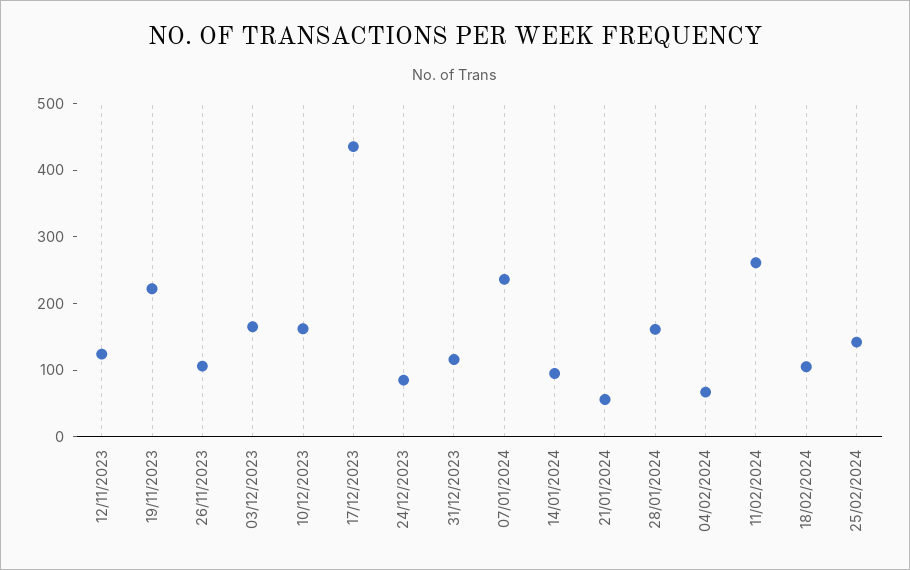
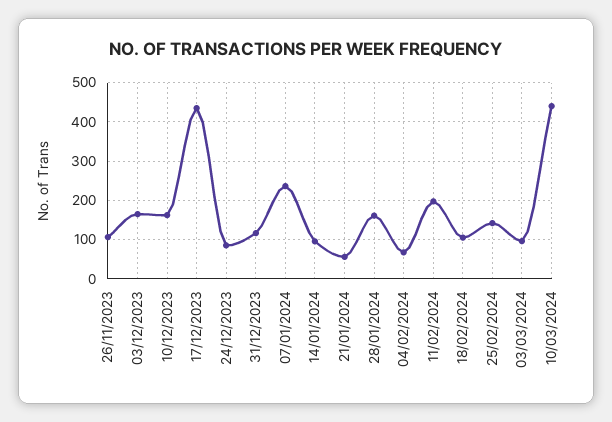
12/11/2023: 120 -> none
19/11/2023: 220 -> none
11/02/2024: 260 -> 200
03/03/2024: none -> 100
10/03/2024: none -> 440

